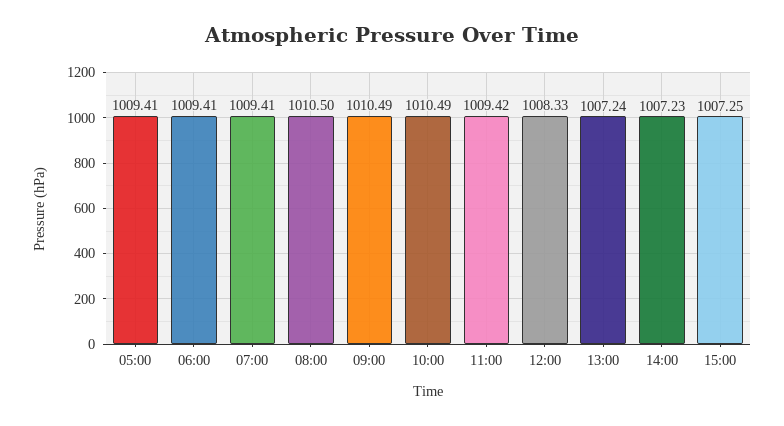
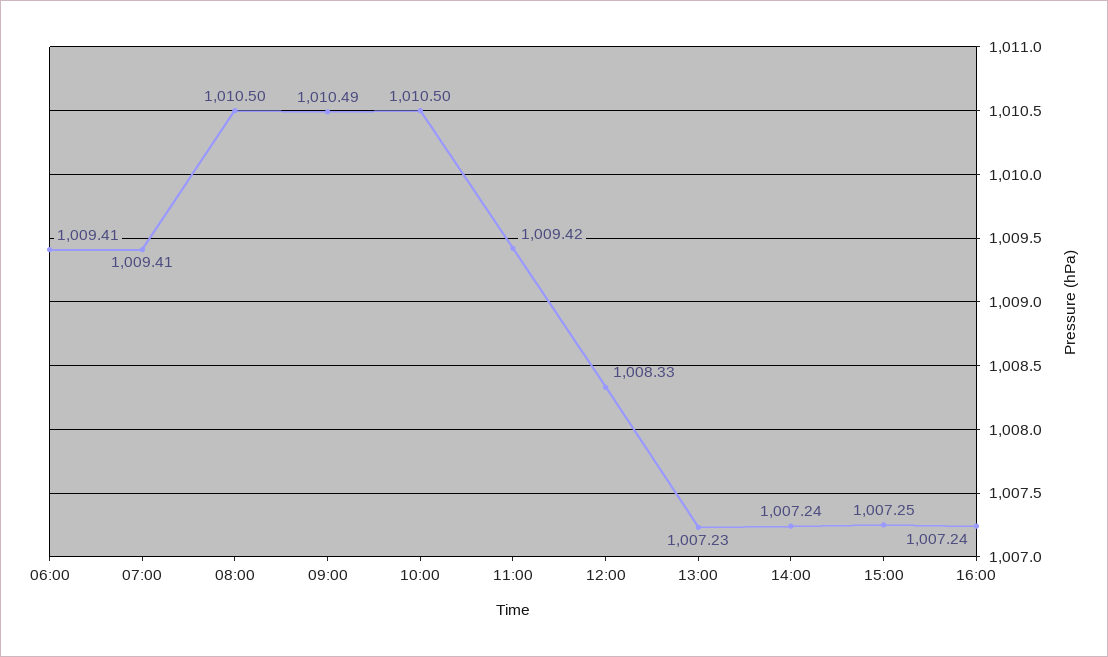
05:00: 1009.41 -> none
10:00: 1010.49 -> 1010.5
13:00: 1007.24 -> 1007.23
14:00: 1007.23 -> 1007.24
16:00: none -> 1007.24

